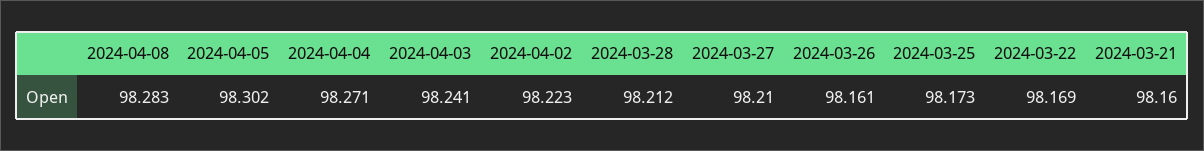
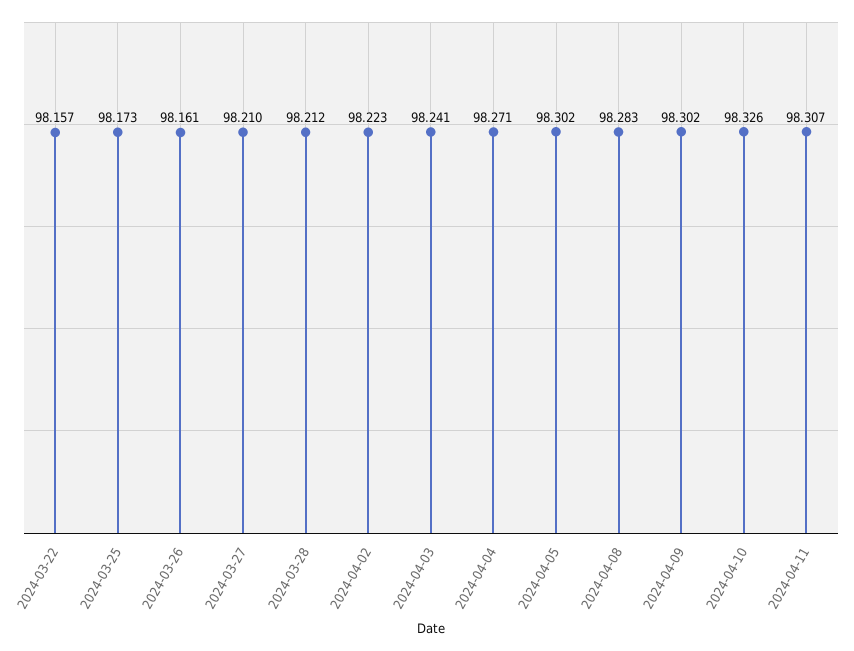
2024-03-22: 98.169 -> 98.157
2024-03-21: 98.16 -> none
2024-04-09: none -> 98.302
2024-04-10: none -> 98.326
2024-04-11: none -> 98.307

